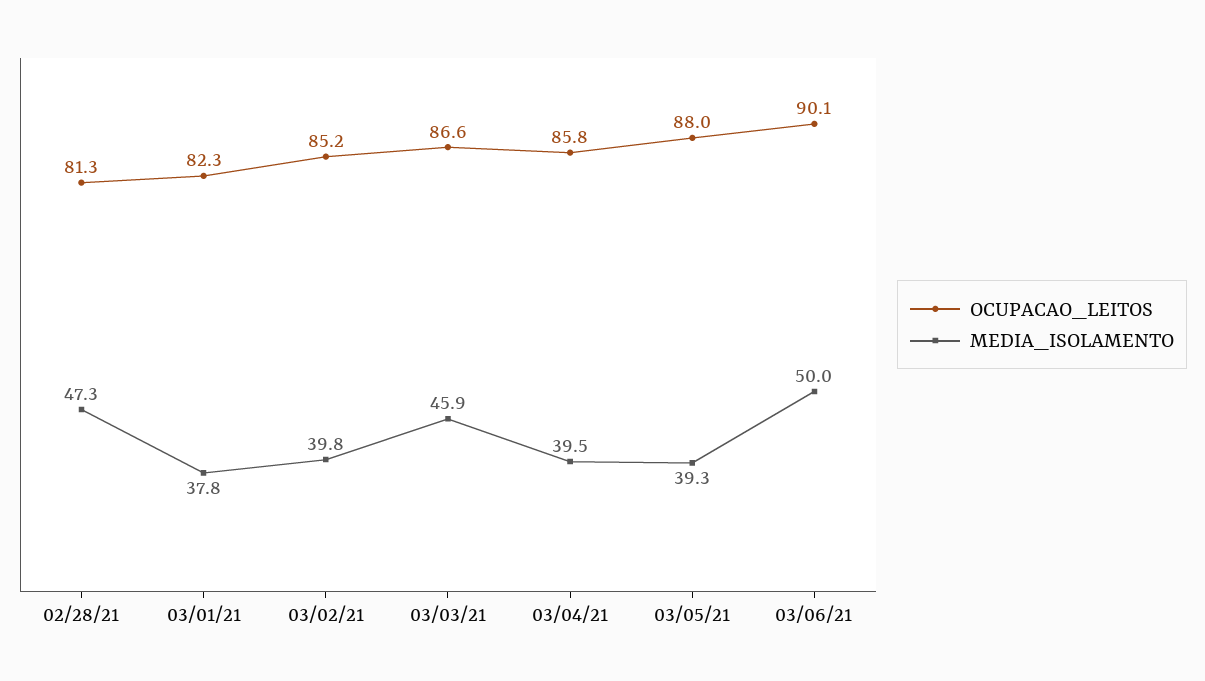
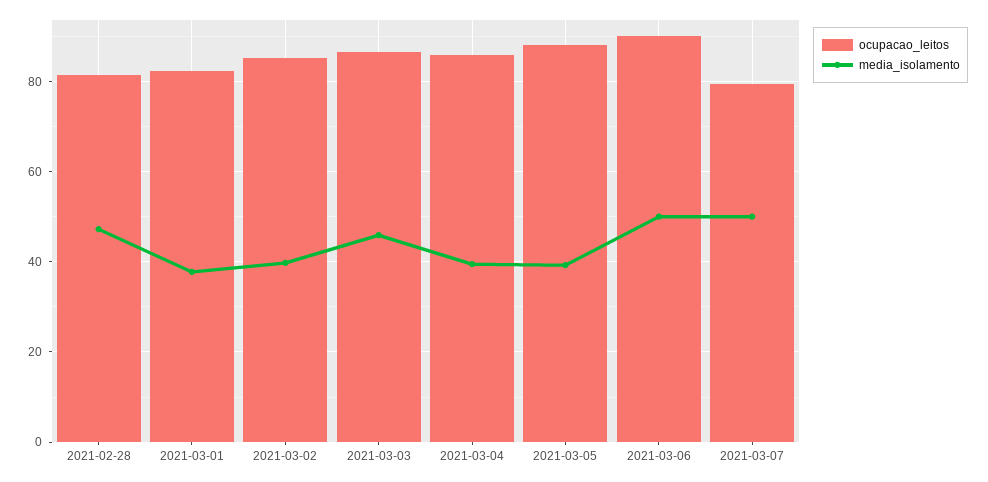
OCUPACAO_LEITOS, 2021-03-07: none -> 80
MEDIA_ISOLAMENTO, 2021-03-07: none -> 50

